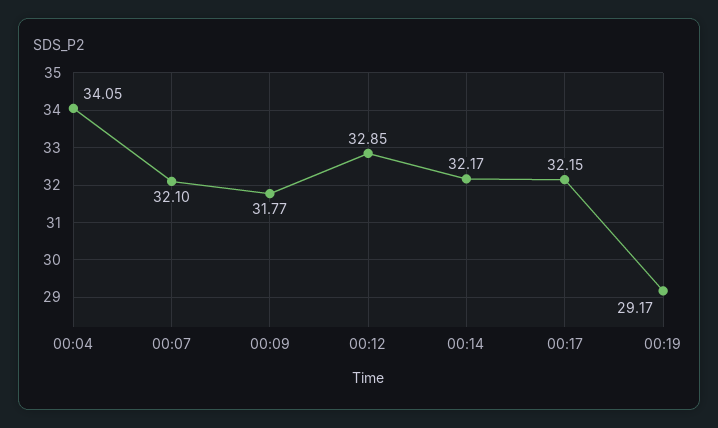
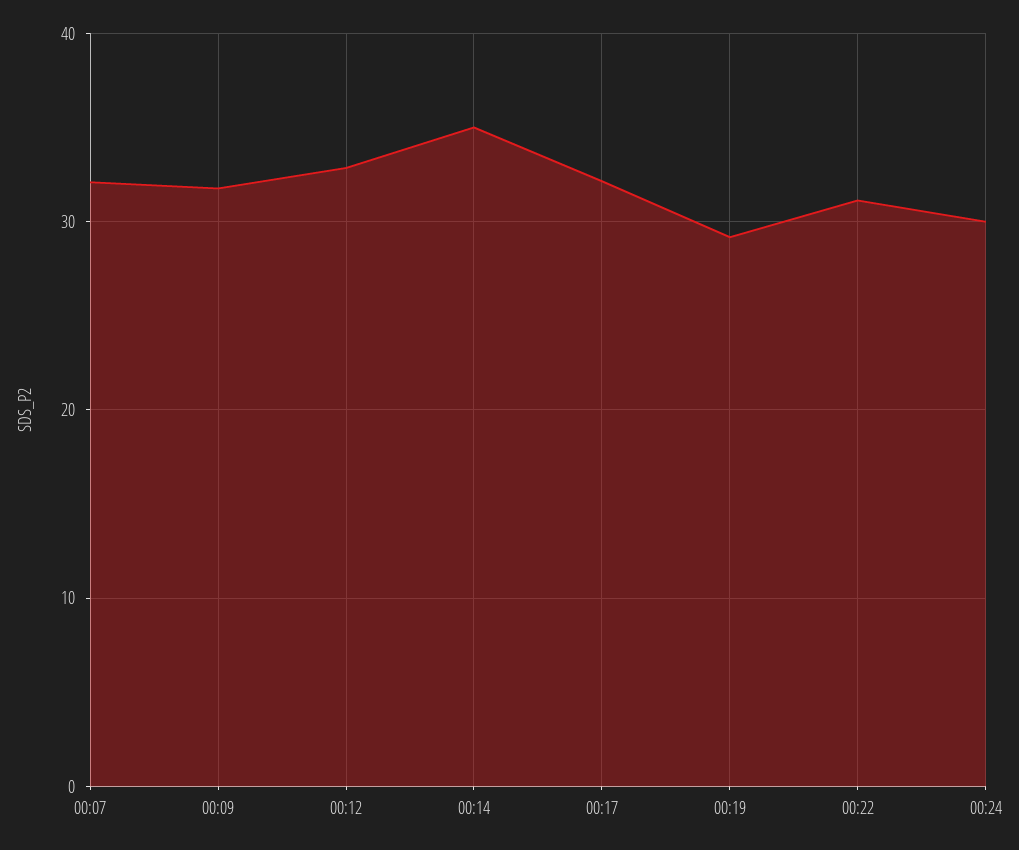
00:04: 34.05 -> none
00:14: 32.17 -> 35
00:22: none -> 31
00:24: none -> 30

